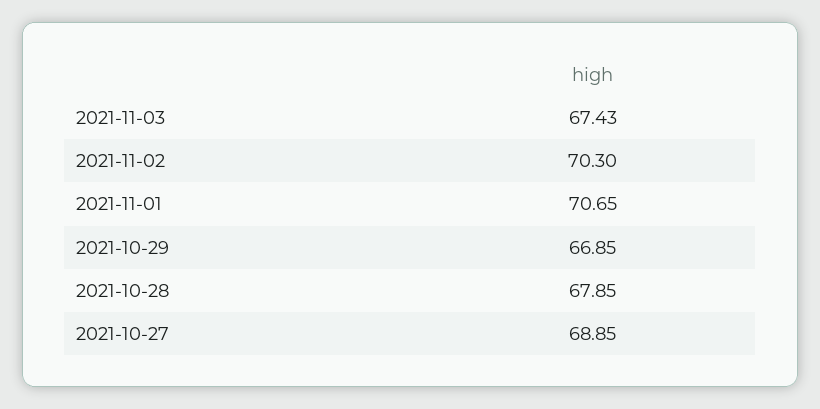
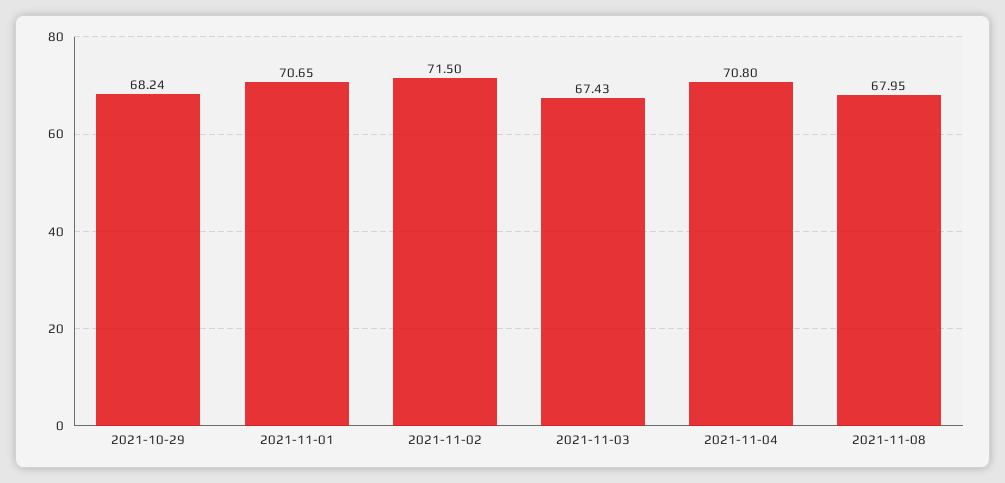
2021-11-02: 70.3 -> 71.5
2021-10-29: 66.85 -> 68.24
2021-10-28: 67.85 -> none
2021-10-27: 68.85 -> none
2021-11-04: none -> 70.8
2021-11-08: none -> 67.95

